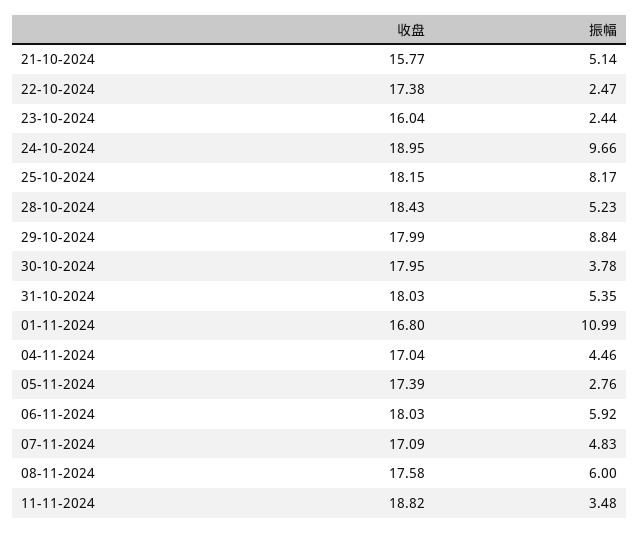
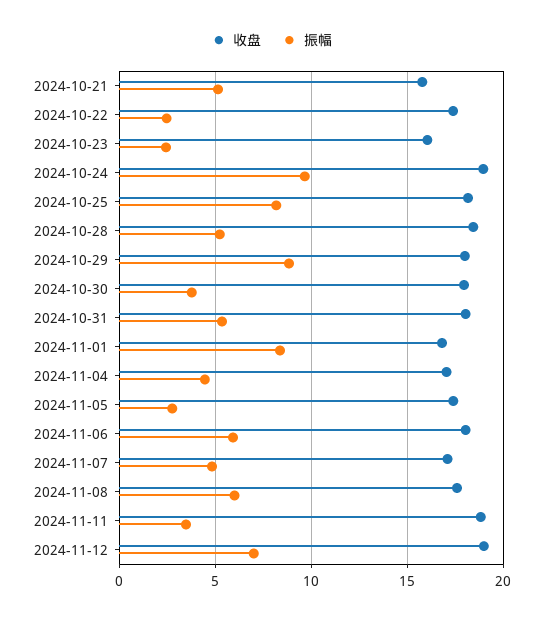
振幅, 01-11-2024: 10.99 -> 8.5
收盘, 2024-11-12: none -> 19
振幅, 2024-11-12: none -> 7

